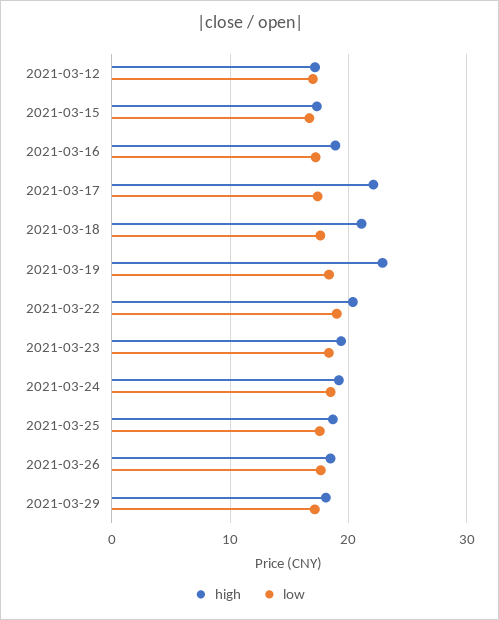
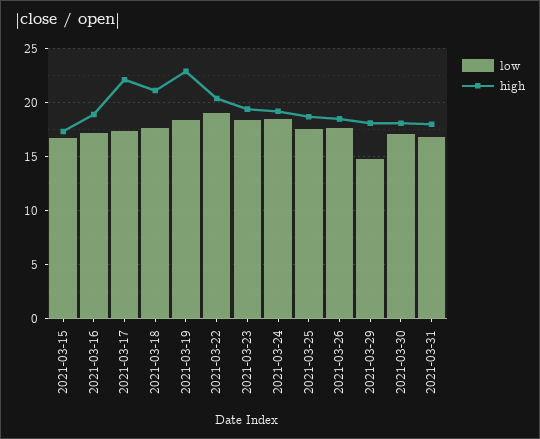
high, 2021-03-12: 17 -> none
low, 2021-03-12: 17 -> none
low, 2021-03-29: 17 -> 15
low, 2021-03-30: none -> 17
high, 2021-03-30: none -> 18
low, 2021-03-31: none -> 17
high, 2021-03-31: none -> 18

